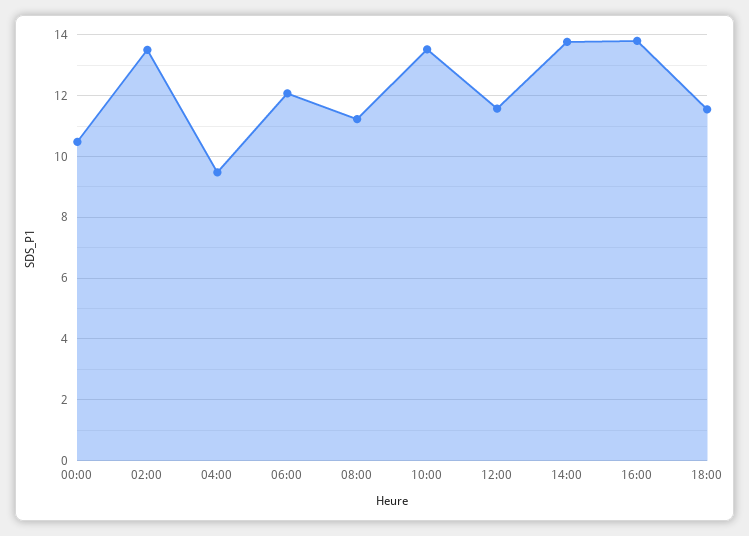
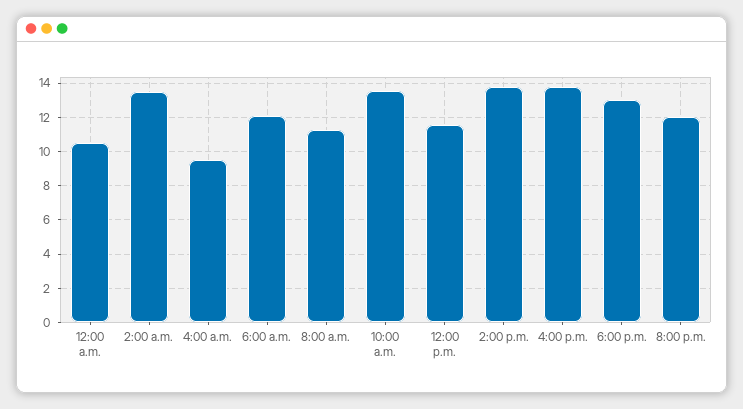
18:00: 11.6 -> 13
8:00 p.m.: none -> 12

